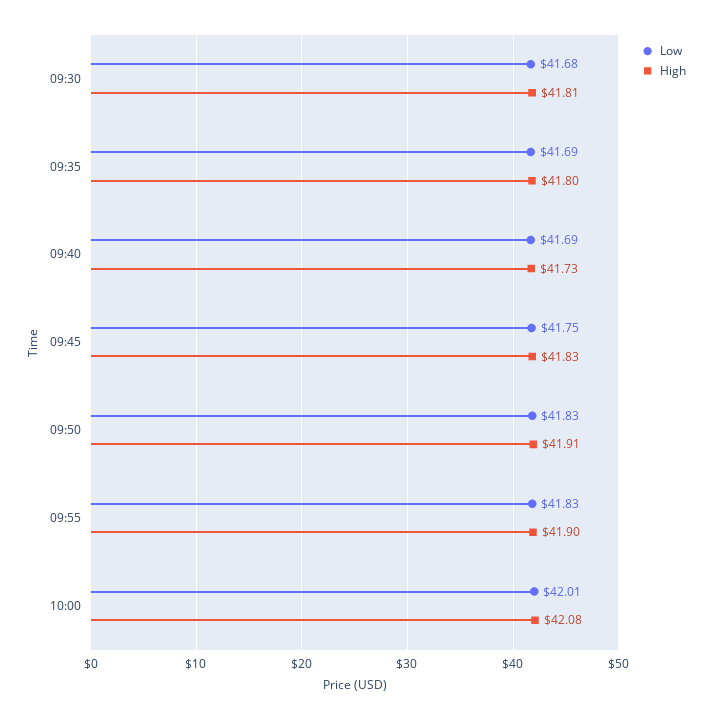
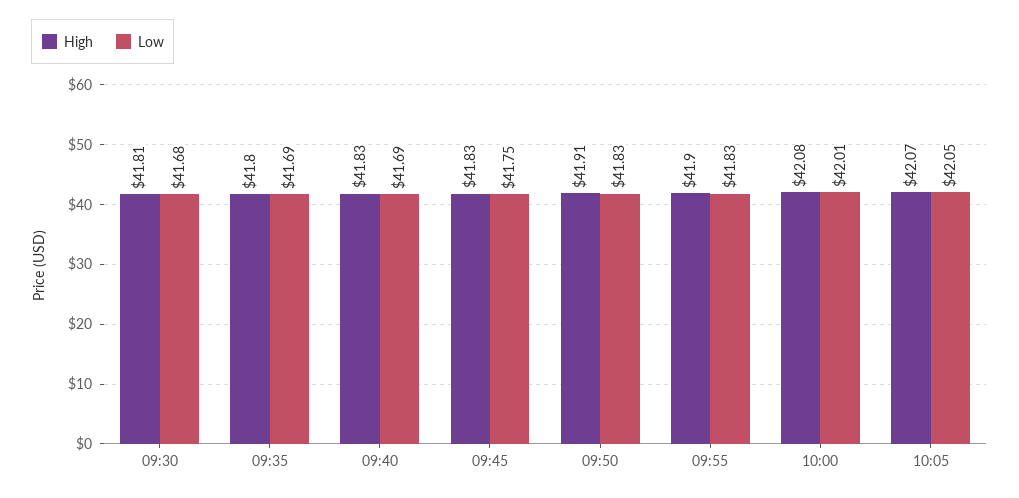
High, 09:40: 41.73 -> 41.83
High, 10:05: none -> 42.07
Low, 10:05: none -> 42.05

